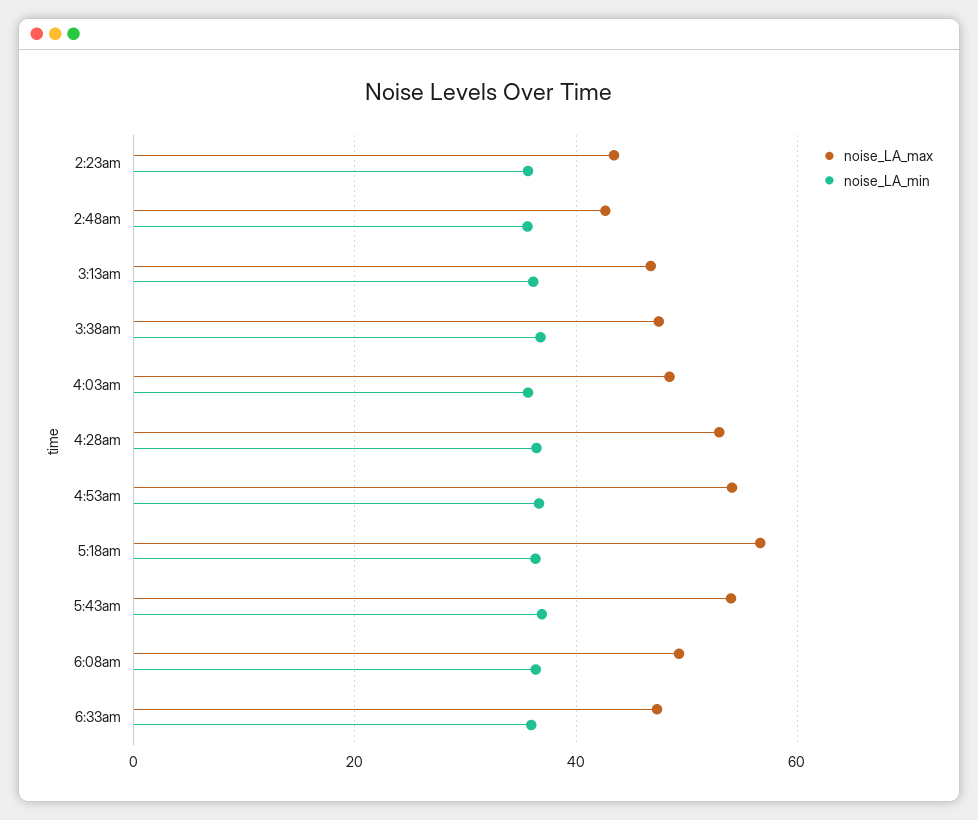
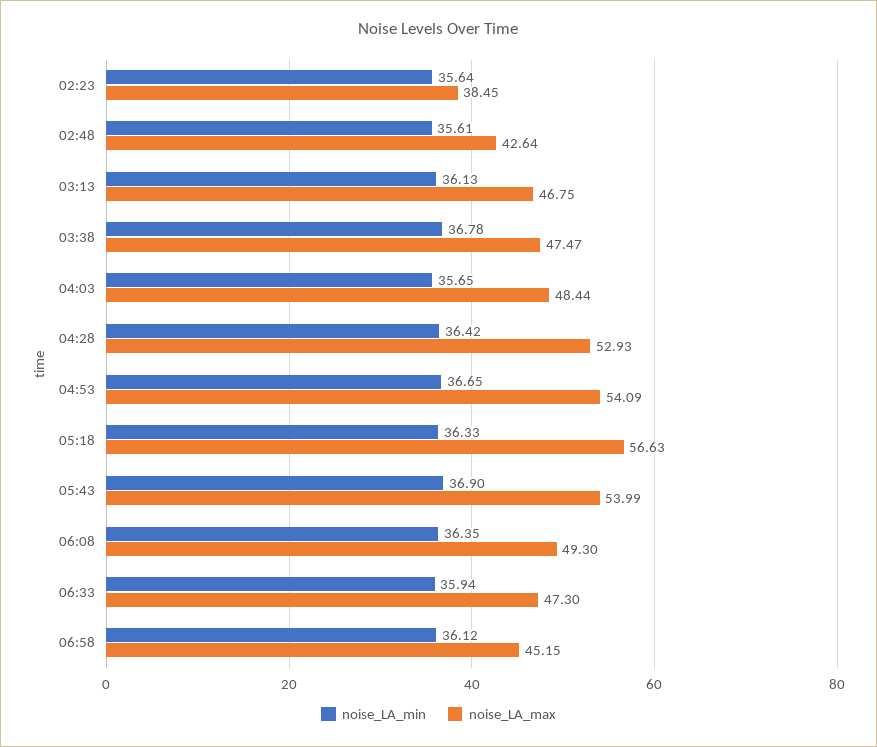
noise_LA_max, 2:23am: 44 -> 38.45
noise_LA_min, 06:58: none -> 36.12
noise_LA_max, 06:58: none -> 45.15

